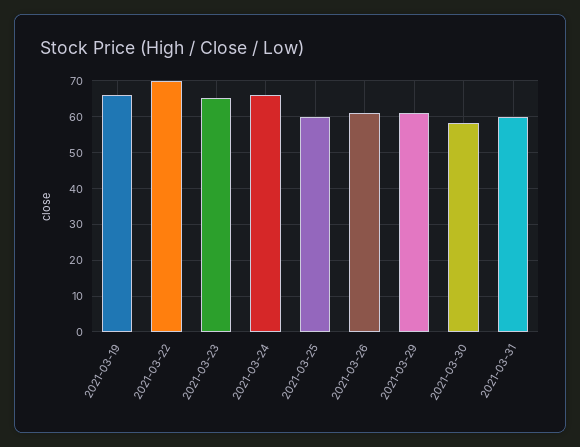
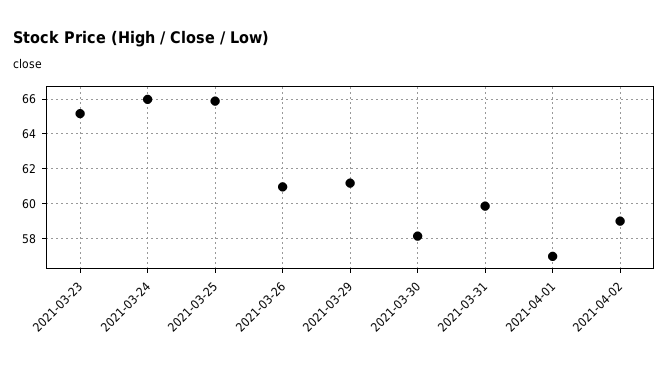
2021-03-19: 66 -> none
2021-03-22: 70 -> none
2021-03-25: 60 -> 66
2021-04-01: none -> 57
2021-04-02: none -> 59

